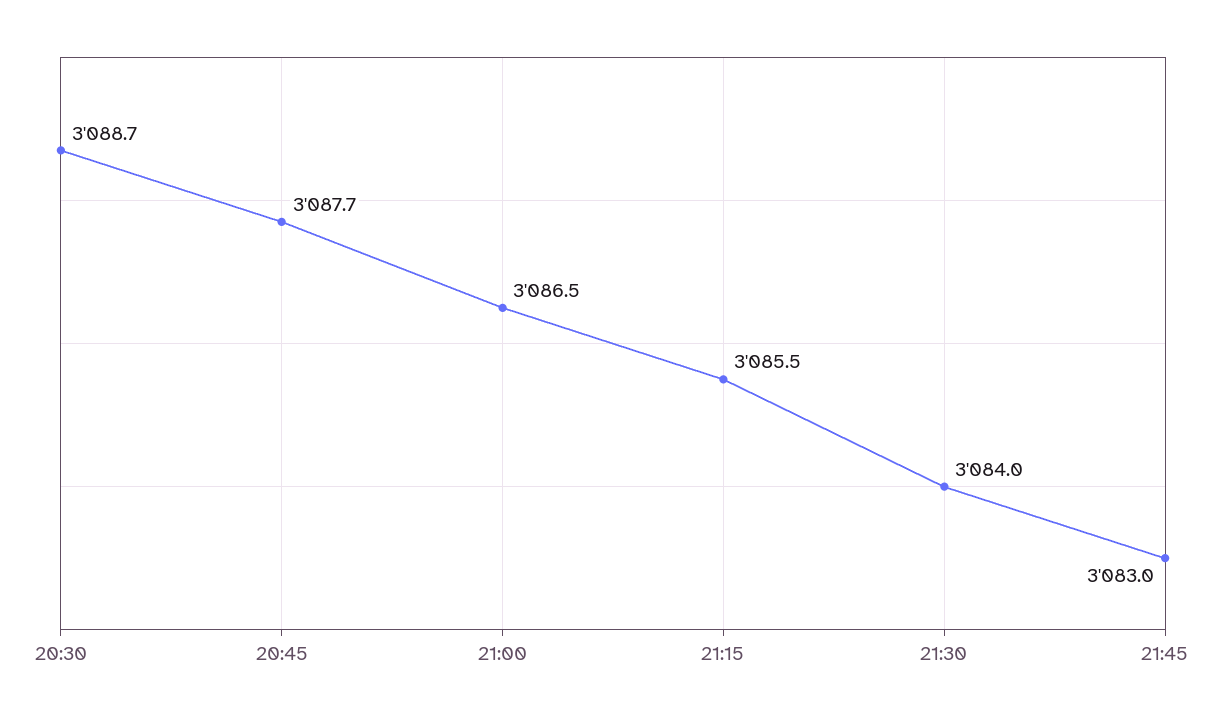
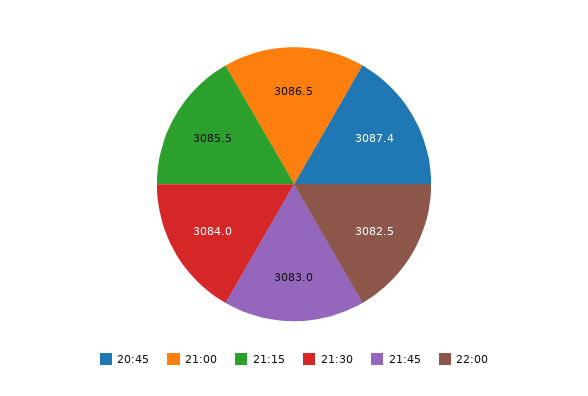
20:30: 3088.7 -> none
20:45: 3087.7 -> 3087.4
22:00: none -> 3082.5

